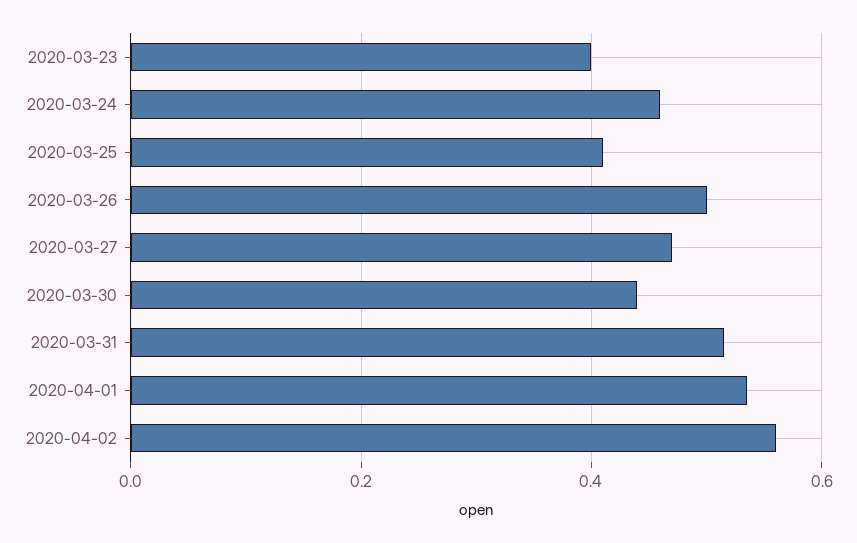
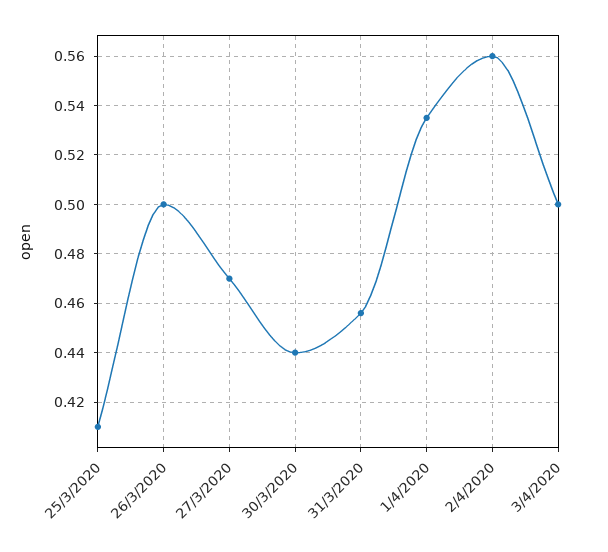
2020-03-23: 0.4 -> none
2020-03-24: 0.46 -> none
2020-03-31: 0.52 -> 0.455
3/4/2020: none -> 0.5

